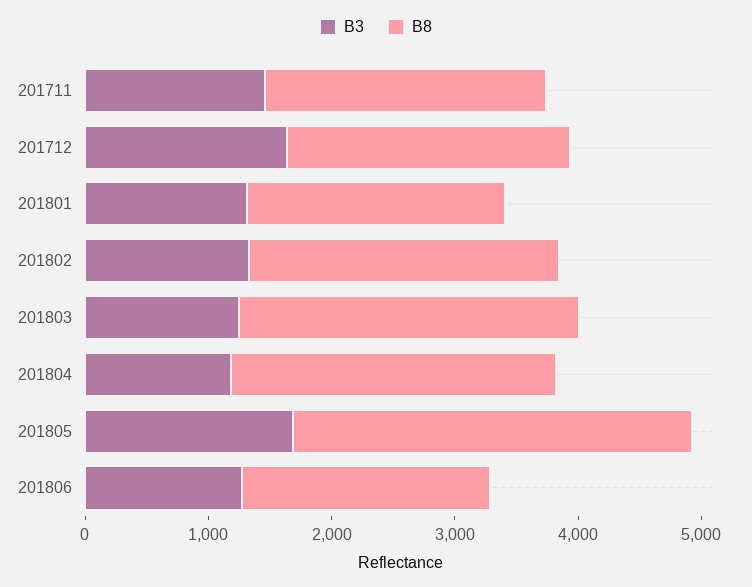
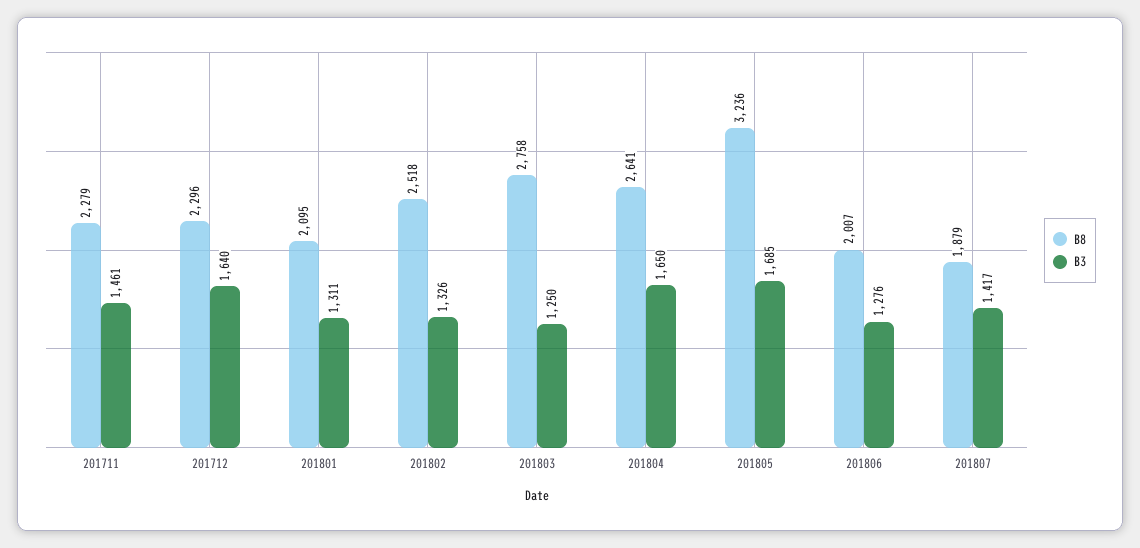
B3, 201804: 1200 -> 1650
B8, 201807: none -> 1879
B3, 201807: none -> 1417

